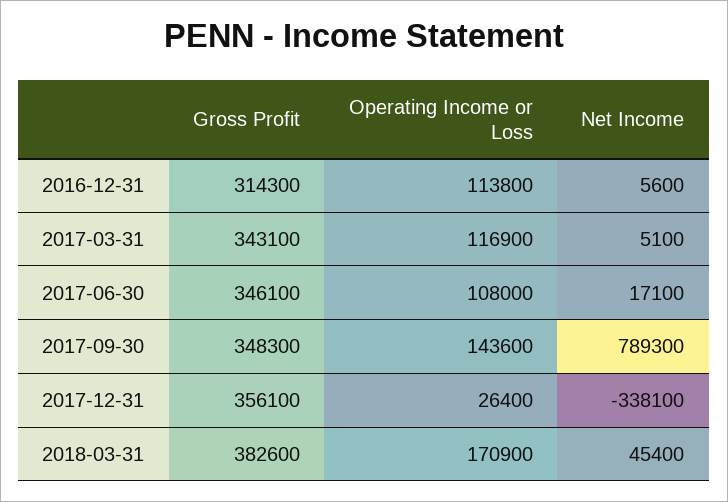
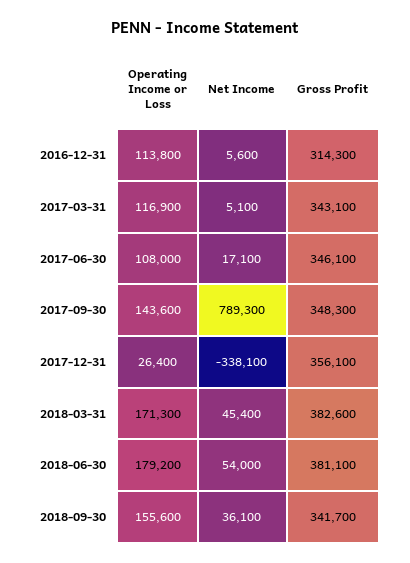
Operating Income or Loss, 2018-03-31: 170900 -> 171300
Operating Income or Loss, 2018-06-30: none -> 179200
Net Income, 2018-06-30: none -> 54000
Gross Profit, 2018-06-30: none -> 381100
Operating Income or Loss, 2018-09-30: none -> 155600
Net Income, 2018-09-30: none -> 36100
Gross Profit, 2018-09-30: none -> 341700

